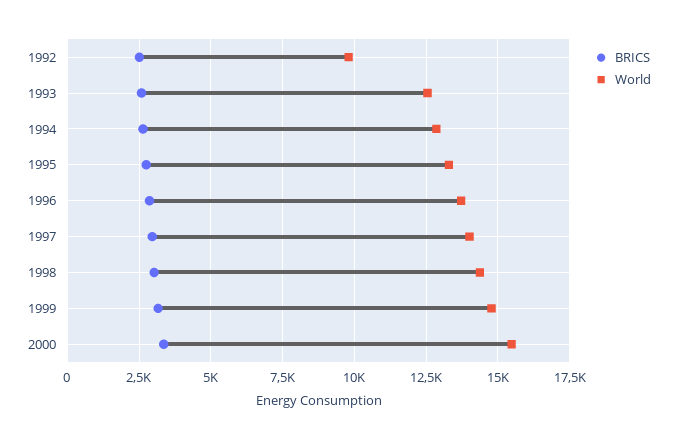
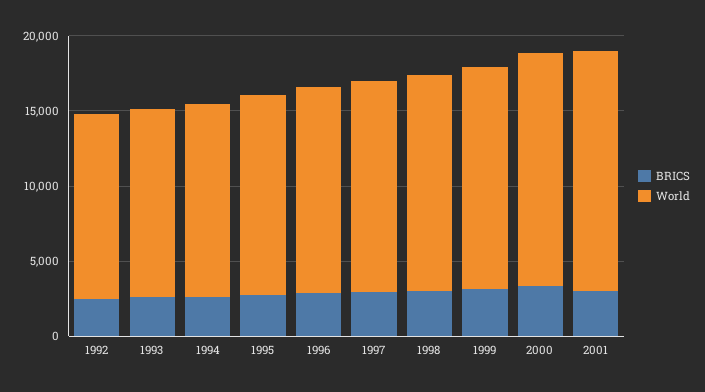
World, 1992: 9750 -> 12000
BRICS, 2001: none -> 3000
World, 2001: none -> 16000

